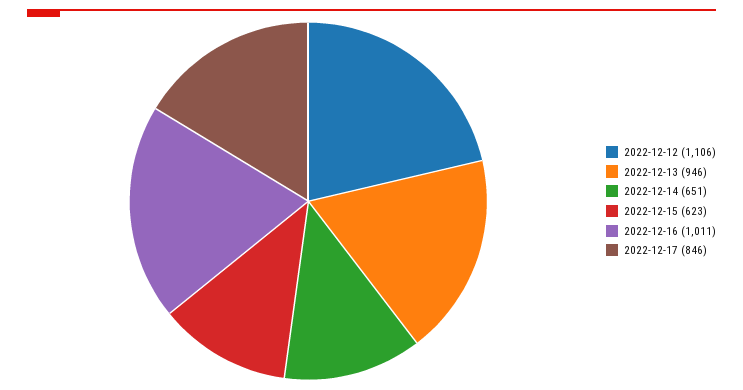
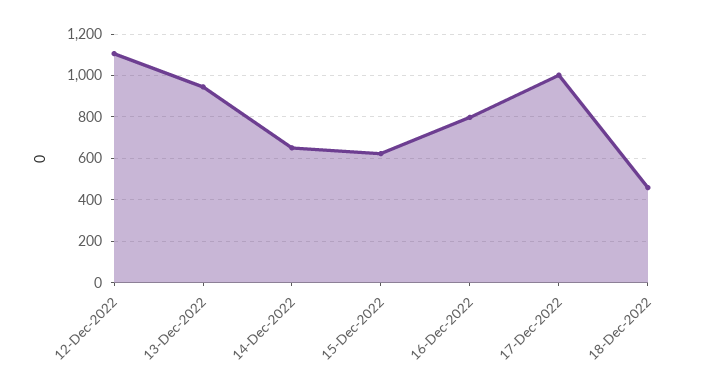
2022-12-16: 1011 -> 800
2022-12-17: 846 -> 1000
18-Dec-2022: none -> 450

